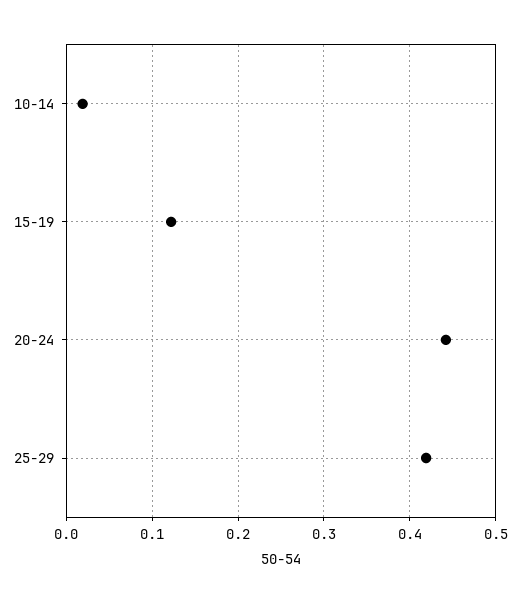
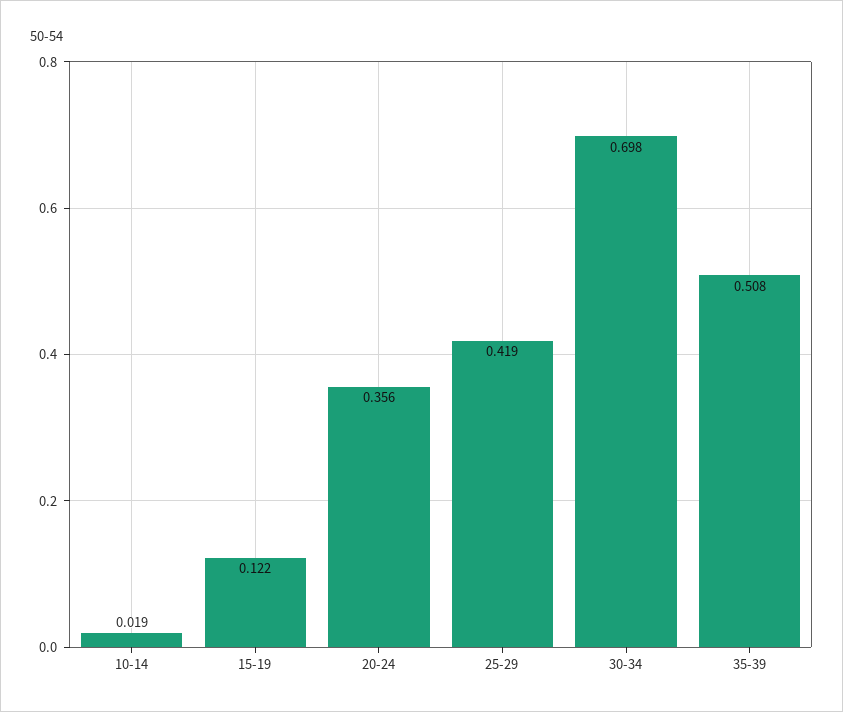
20-24: 0.44 -> 0.356
30-34: none -> 0.698
35-39: none -> 0.508

